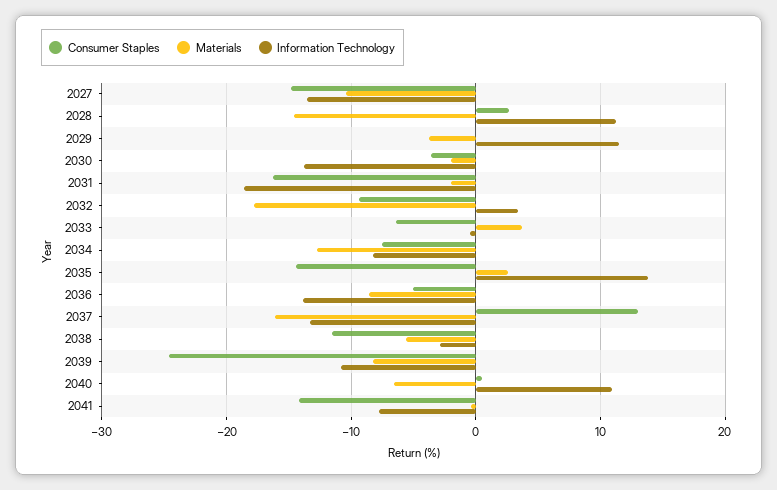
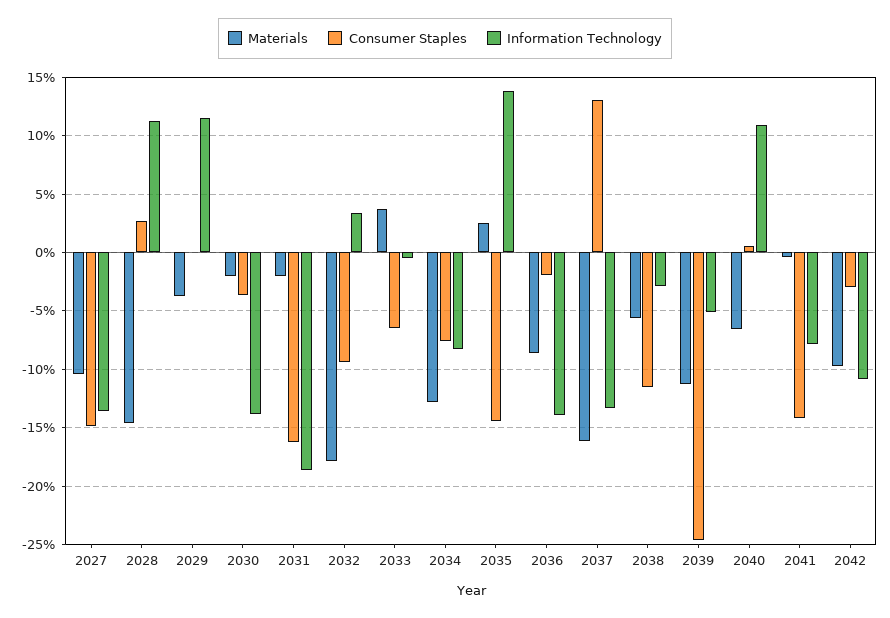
Consumer Staples, 2036: -5 -> -2
Materials, 2039: -8 -> -11
Information Technology, 2039: -11 -> -5
Materials, 2042: none -> -10
Consumer Staples, 2042: none -> -3
Information Technology, 2042: none -> -11

